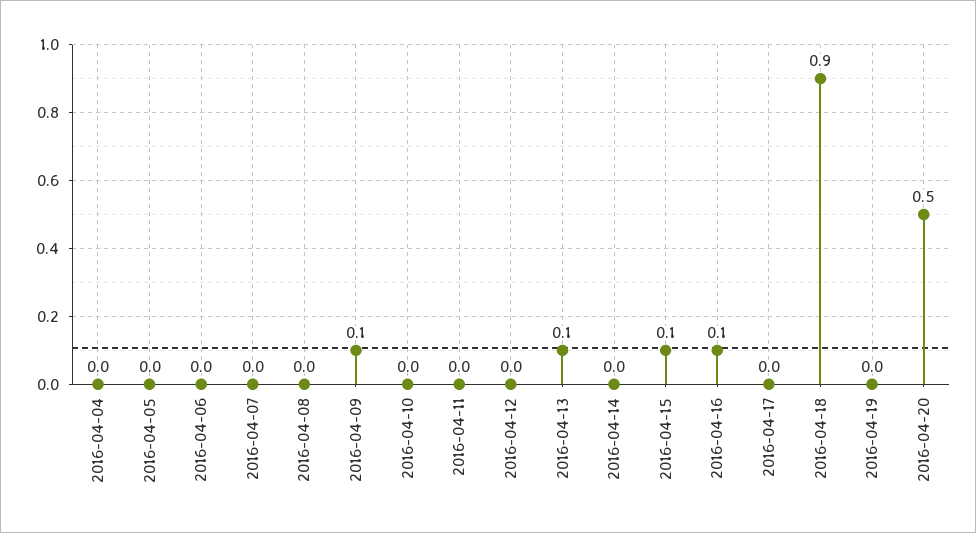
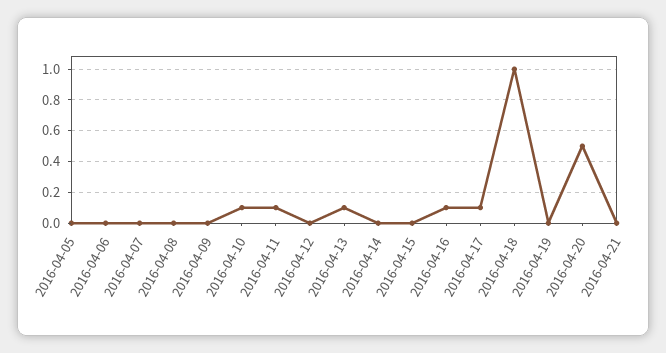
2016-04-04: 0 -> none
2016-04-09: 0.1 -> 0
2016-04-10: 0 -> 0.1
2016-04-11: 0 -> 0.1
2016-04-15: 0.1 -> 0
2016-04-17: 0 -> 0.1
2016-04-18: 0.9 -> 1
2016-04-21: none -> 0

